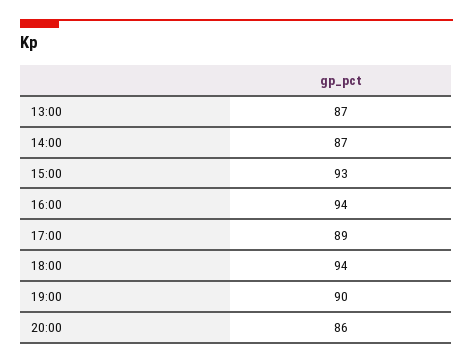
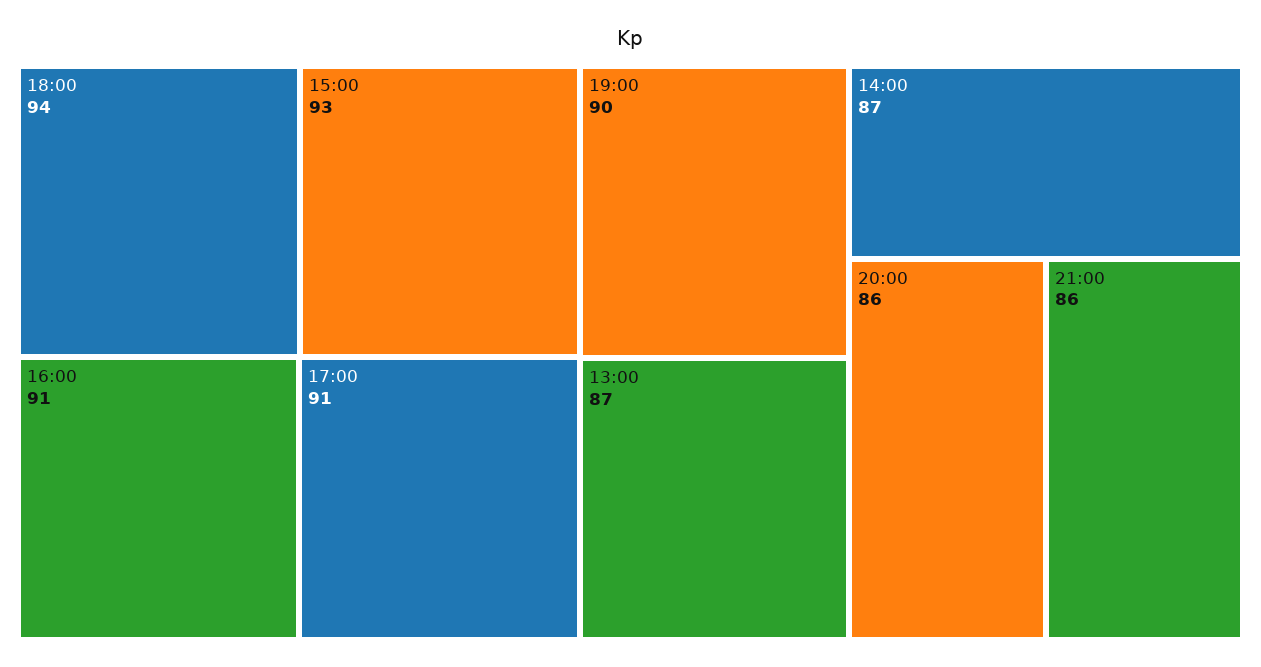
16:00: 94 -> 91
17:00: 89 -> 91
21:00: none -> 86

